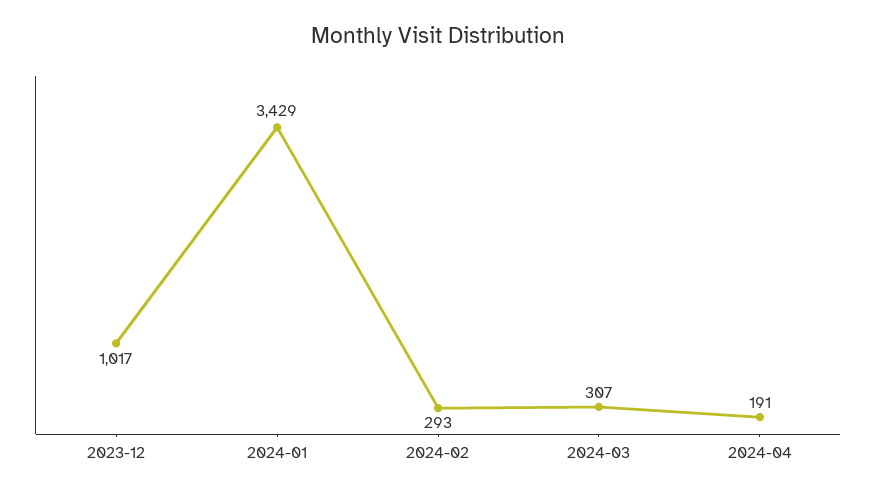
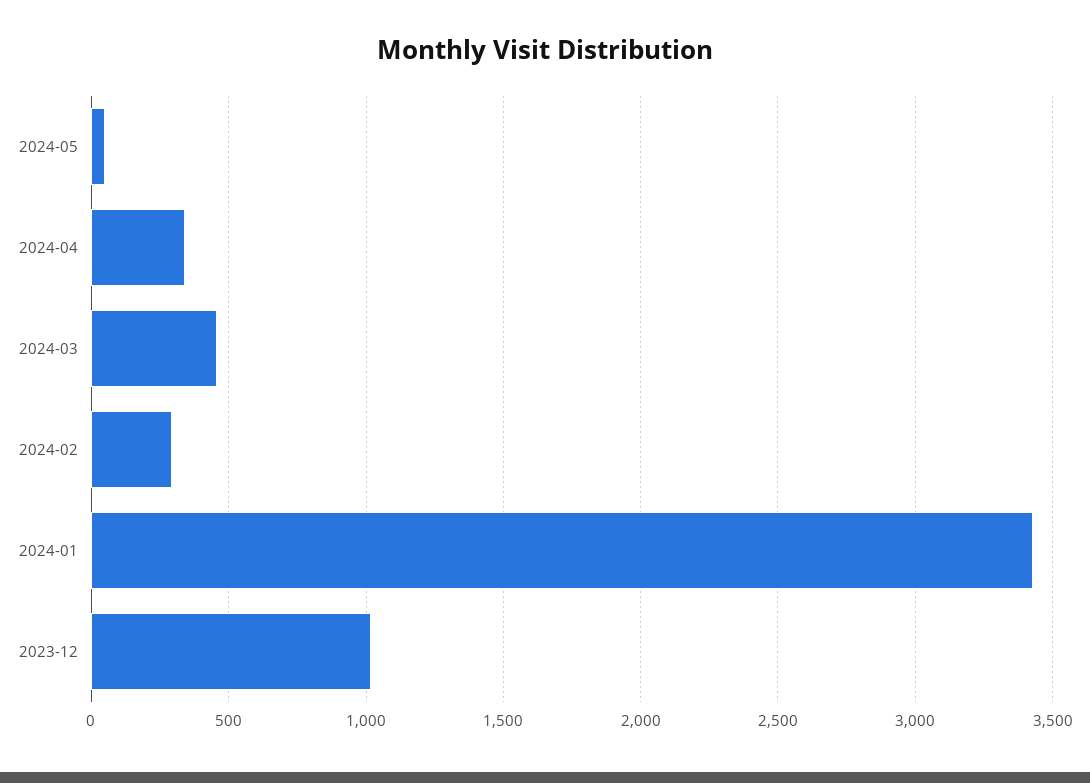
2024-03: 307 -> 450
2024-04: 191 -> 350
2024-05: none -> 50

